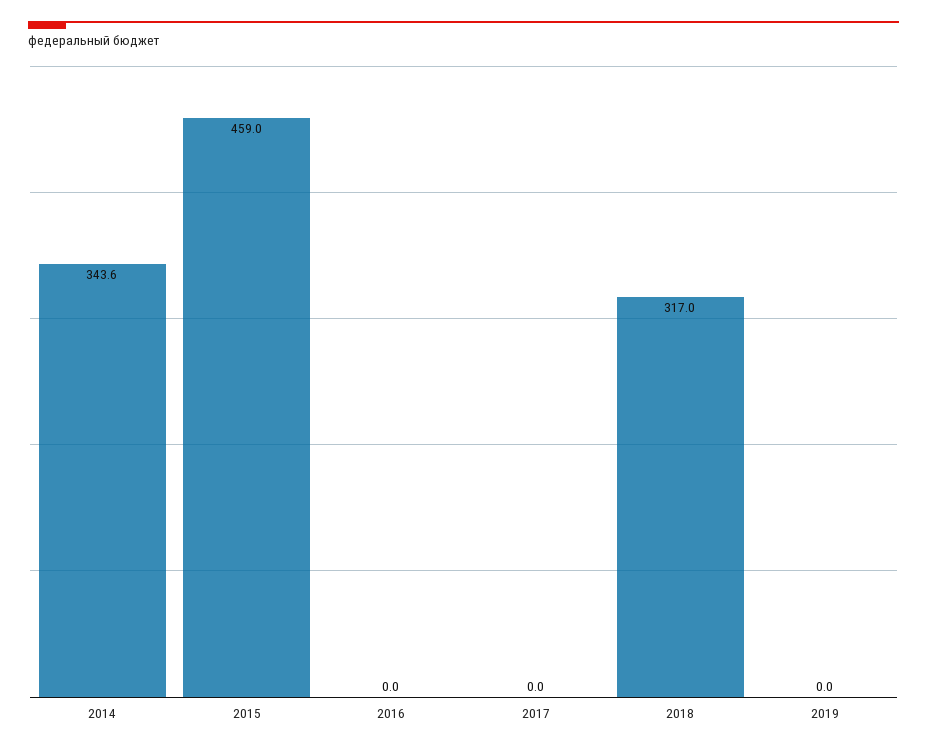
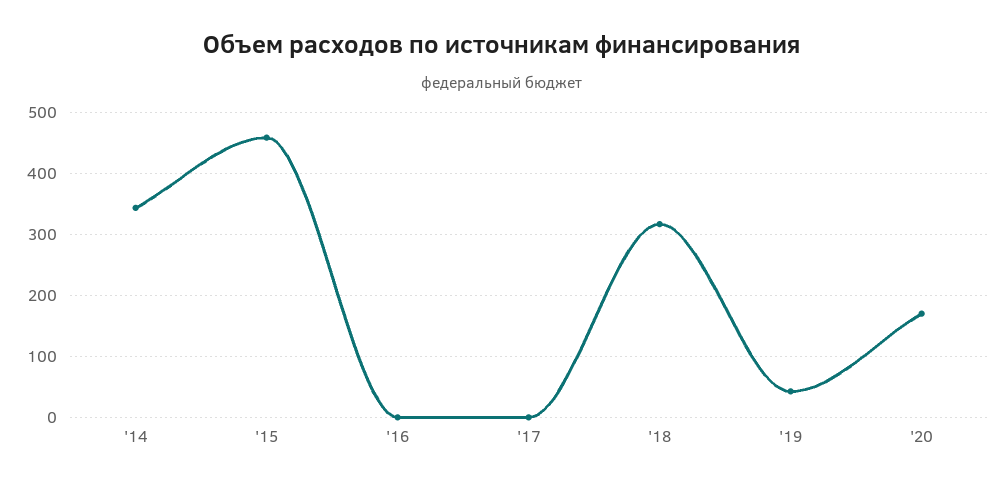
2019: 0 -> 40
'20: none -> 170

